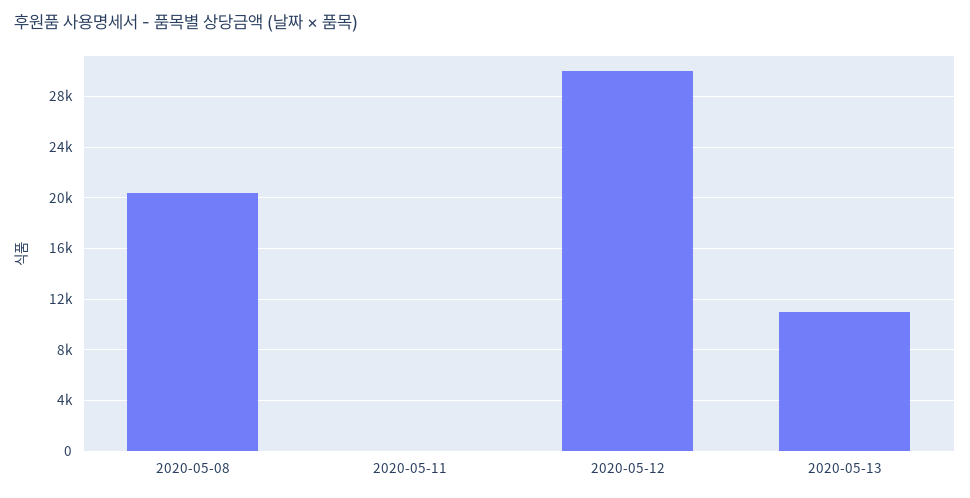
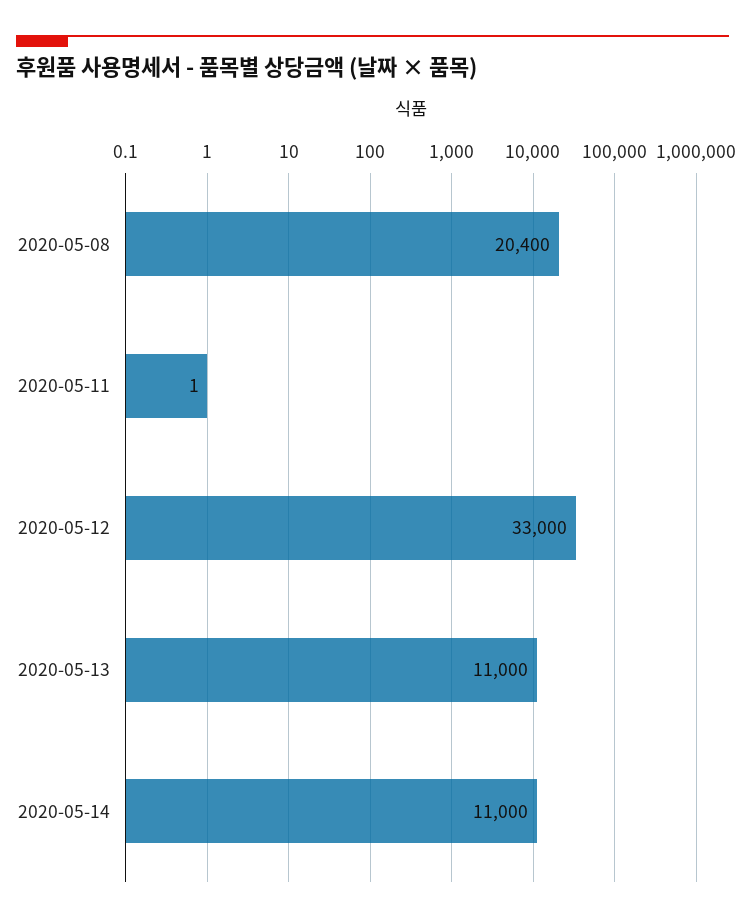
2020-05-12: 30000 -> 33000
2020-05-14: none -> 11000

